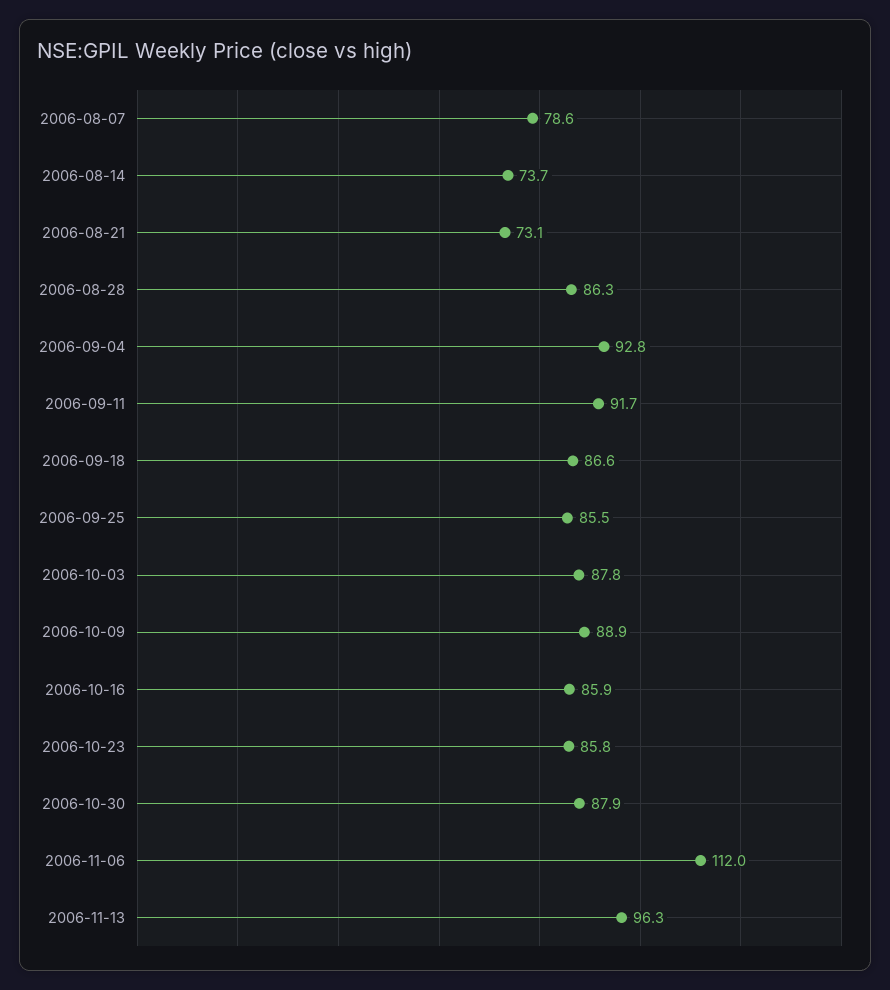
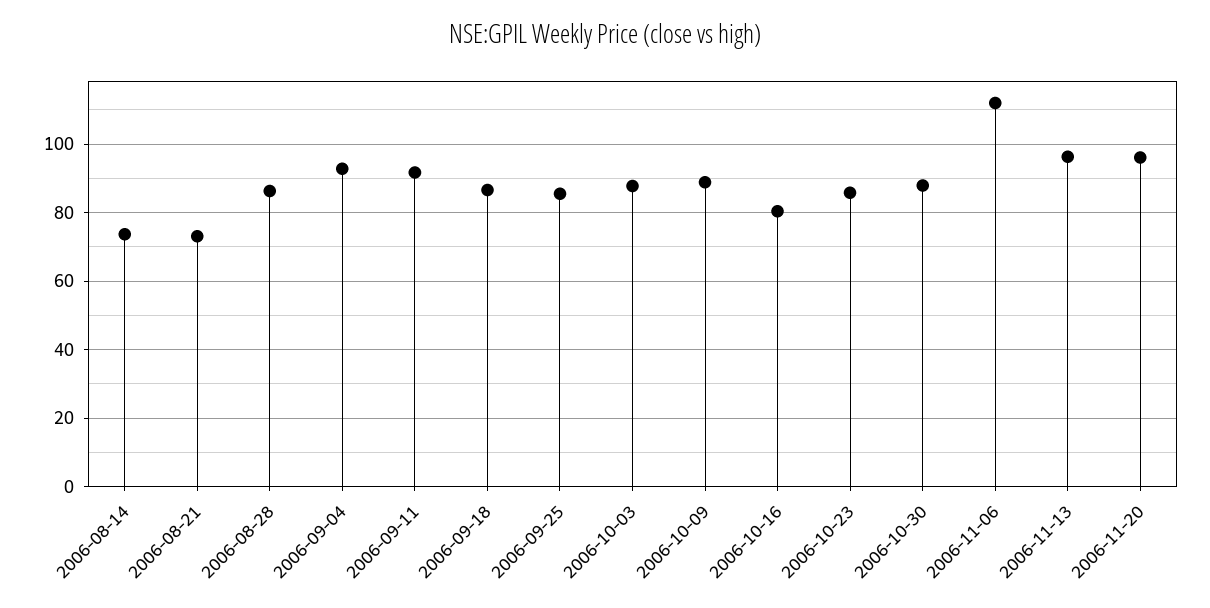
2006-08-07: 78.6 -> none
2006-10-16: 85.9 -> 80
2006-11-20: none -> 96

